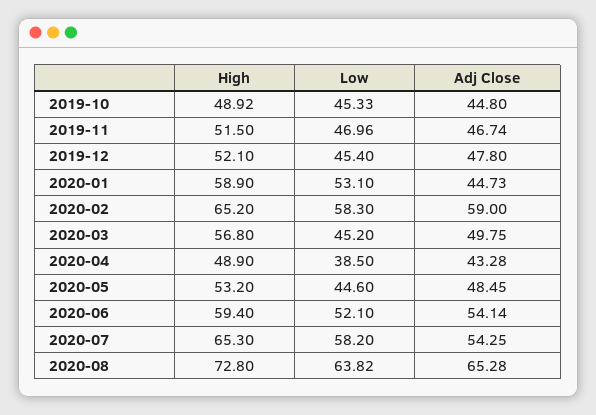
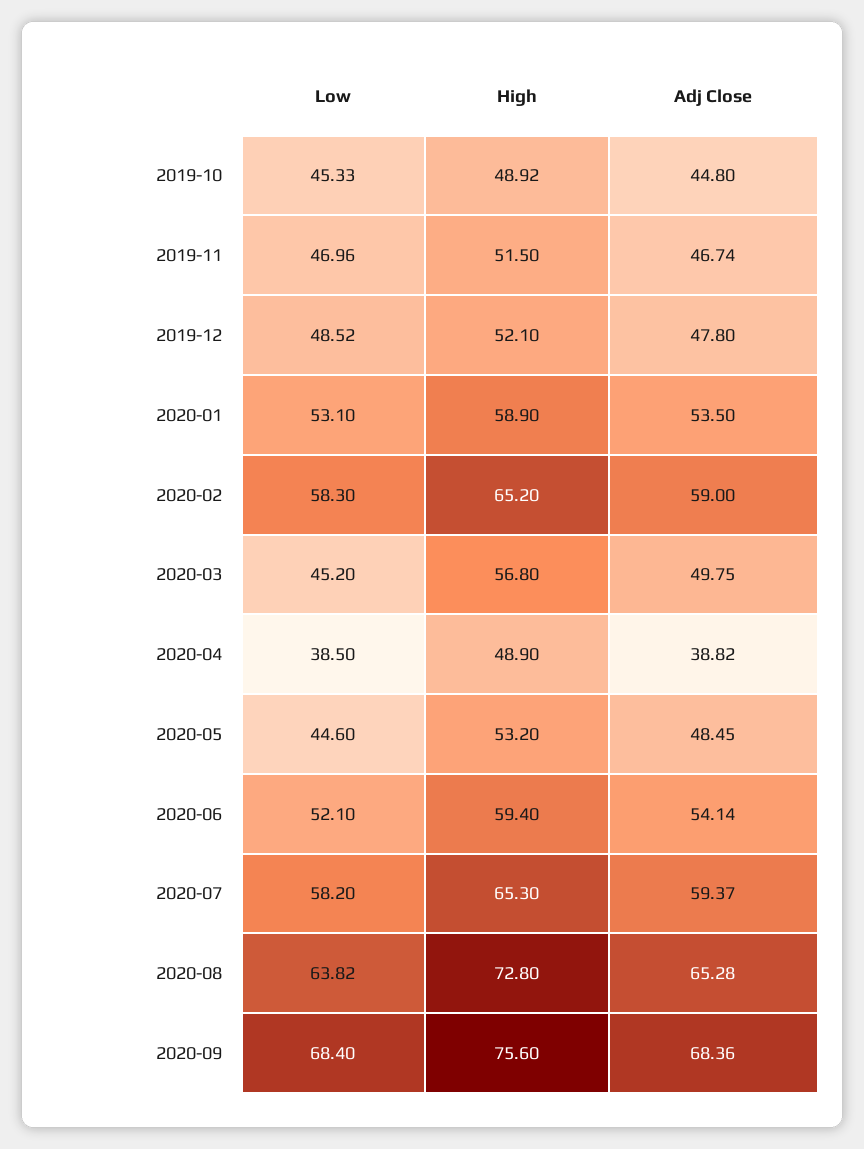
Low, 2019-12: 45.4 -> 48.52
Adj Close, 2020-01: 44.73 -> 53.5
Adj Close, 2020-04: 43.28 -> 38.82
Adj Close, 2020-07: 54.25 -> 59.37
Low, 2020-09: none -> 68.4
High, 2020-09: none -> 75.6
Adj Close, 2020-09: none -> 68.36

